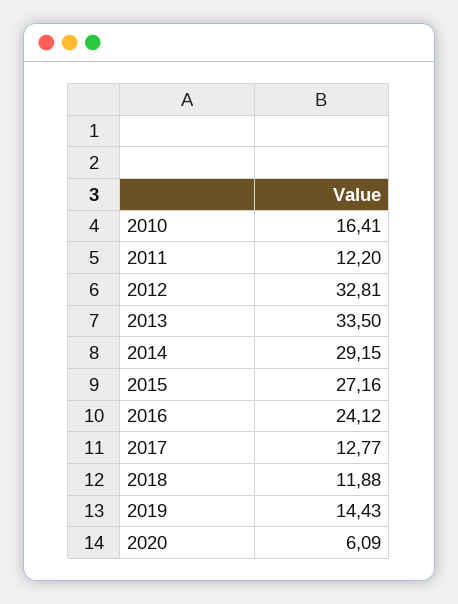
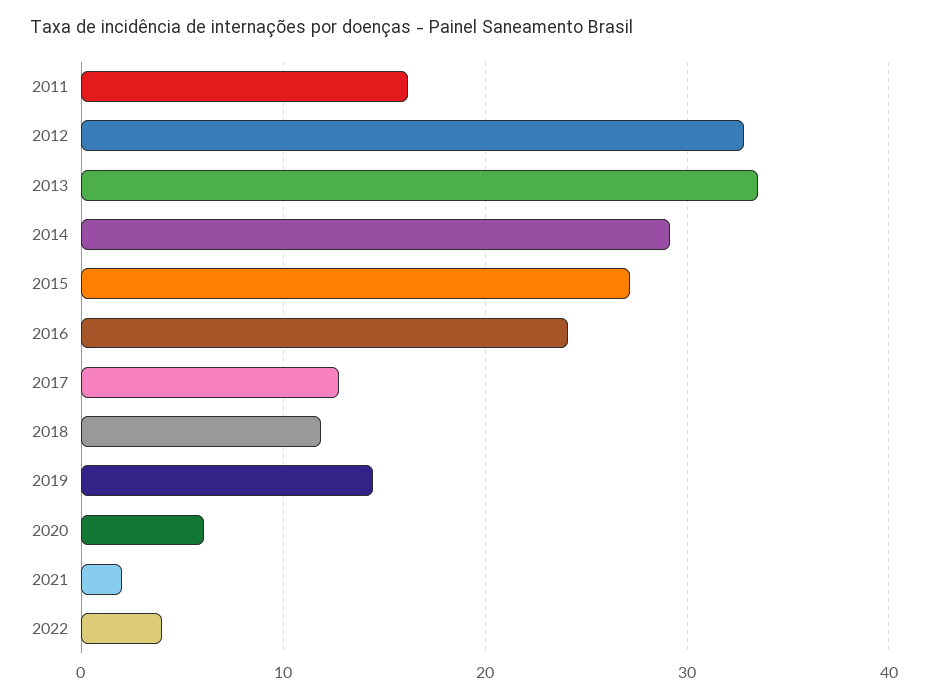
2010: 16.41 -> none
2011: 12.2 -> 16
2021: none -> 2
2022: none -> 4

